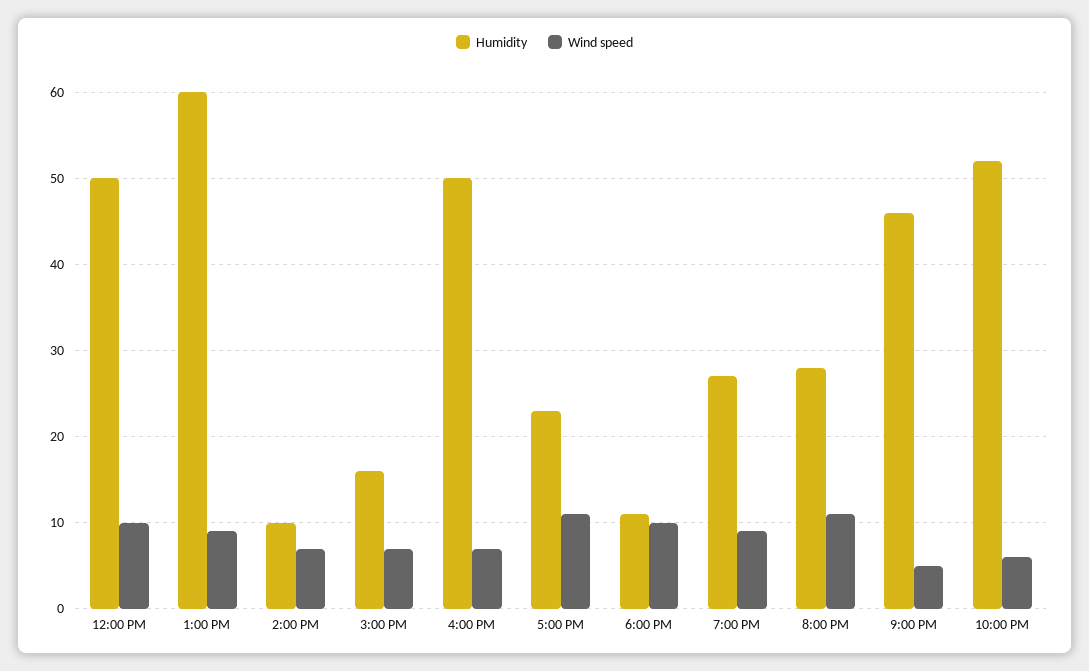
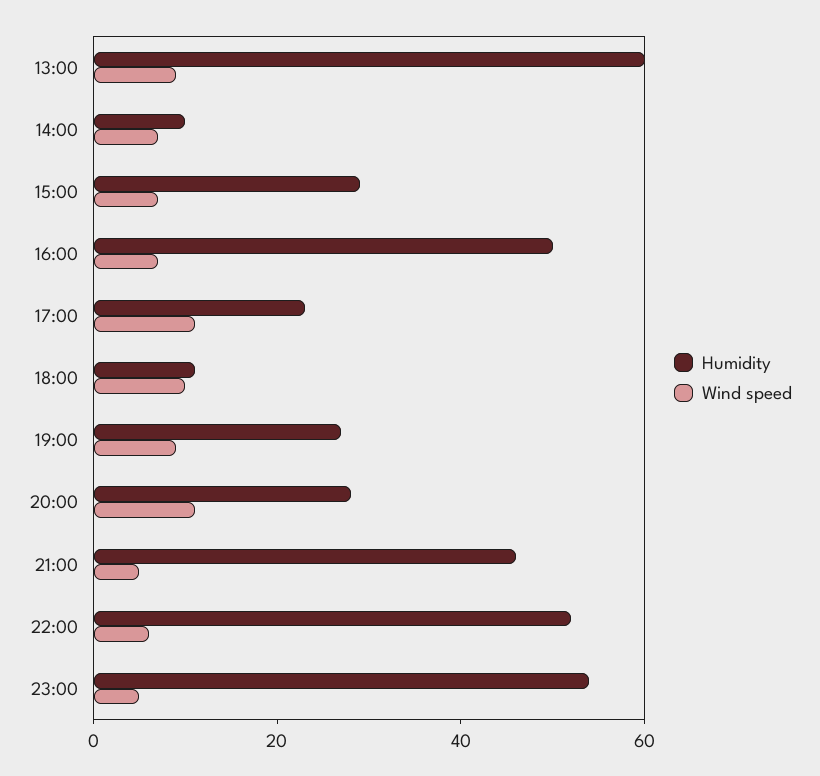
Humidity, 12:00 PM: 50 -> none
Wind speed, 12:00 PM: 10 -> none
Humidity, 3:00 PM: 16 -> 30
Humidity, 23:00: none -> 55
Wind speed, 23:00: none -> 5

